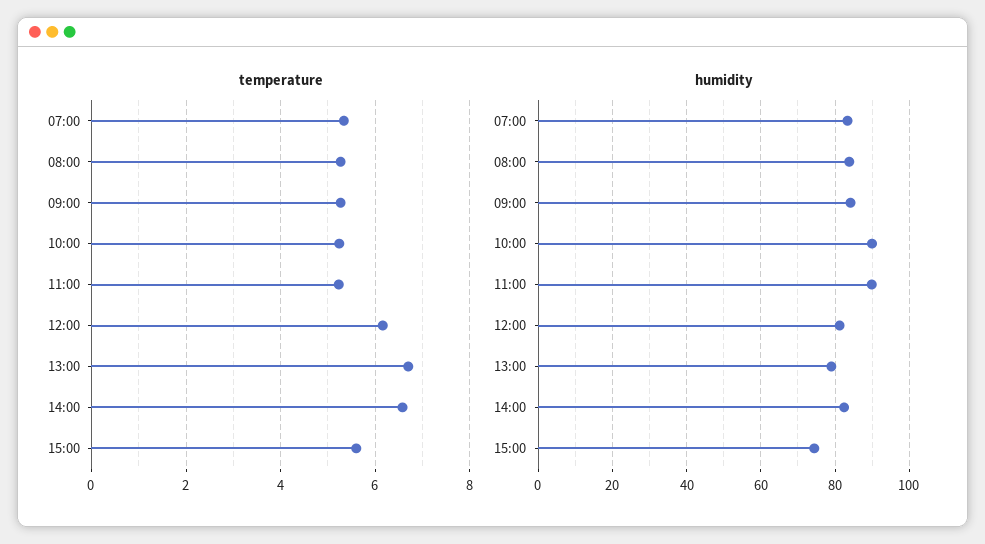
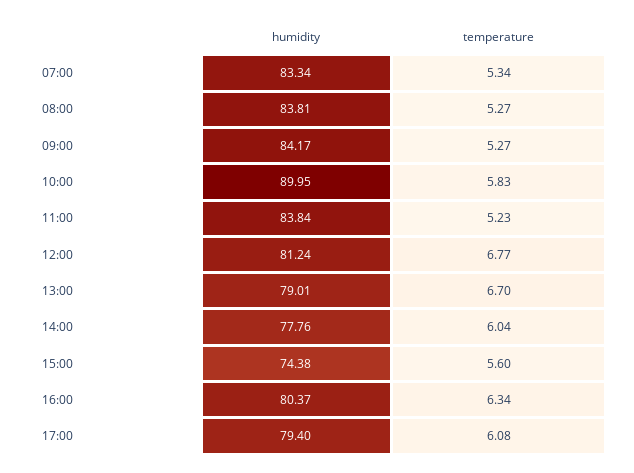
temperature, 10:00: 5.2 -> 5.83
temperature, 12:00: 6.2 -> 6.77
temperature, 14:00: 6.6 -> 6.04
humidity, 11:00: 90 -> 83.84
humidity, 14:00: 82 -> 77.76
humidity, 16:00: none -> 80.37
temperature, 16:00: none -> 6.34
humidity, 17:00: none -> 79.4
temperature, 17:00: none -> 6.08

